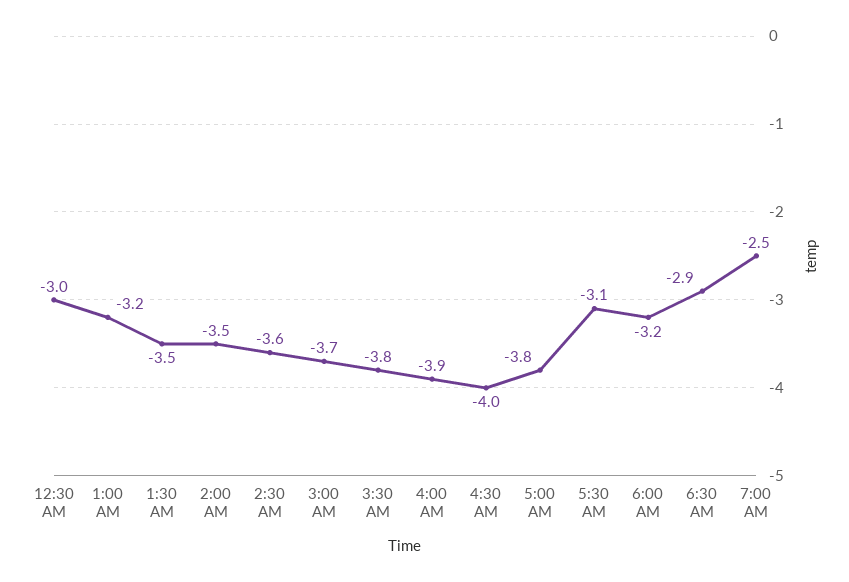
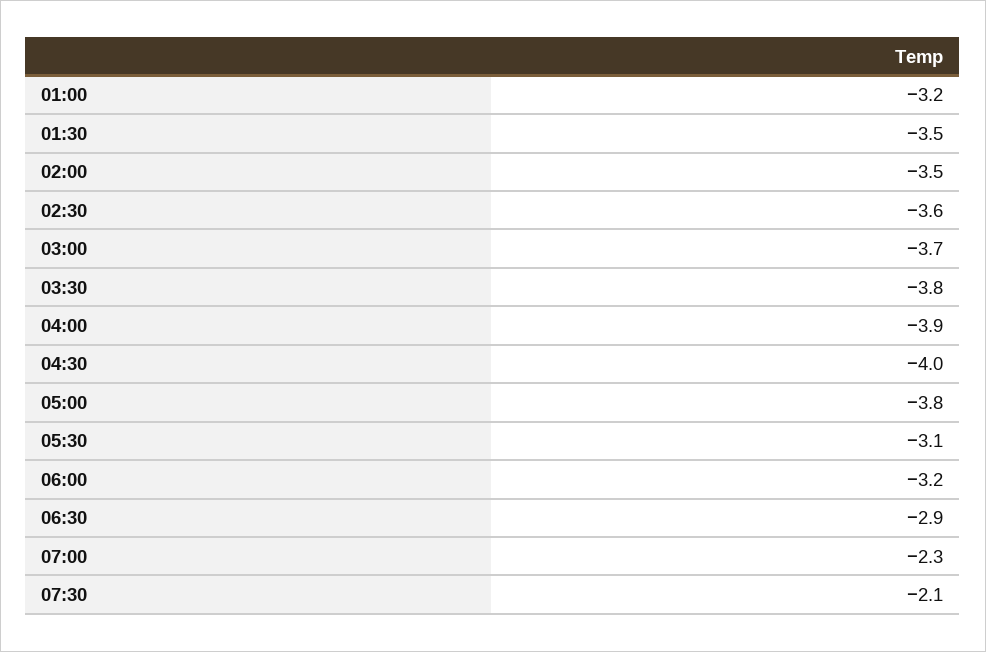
12:30 AM: -3 -> none
7:00 AM: -2.5 -> -2.3
07:30: none -> -2.1

